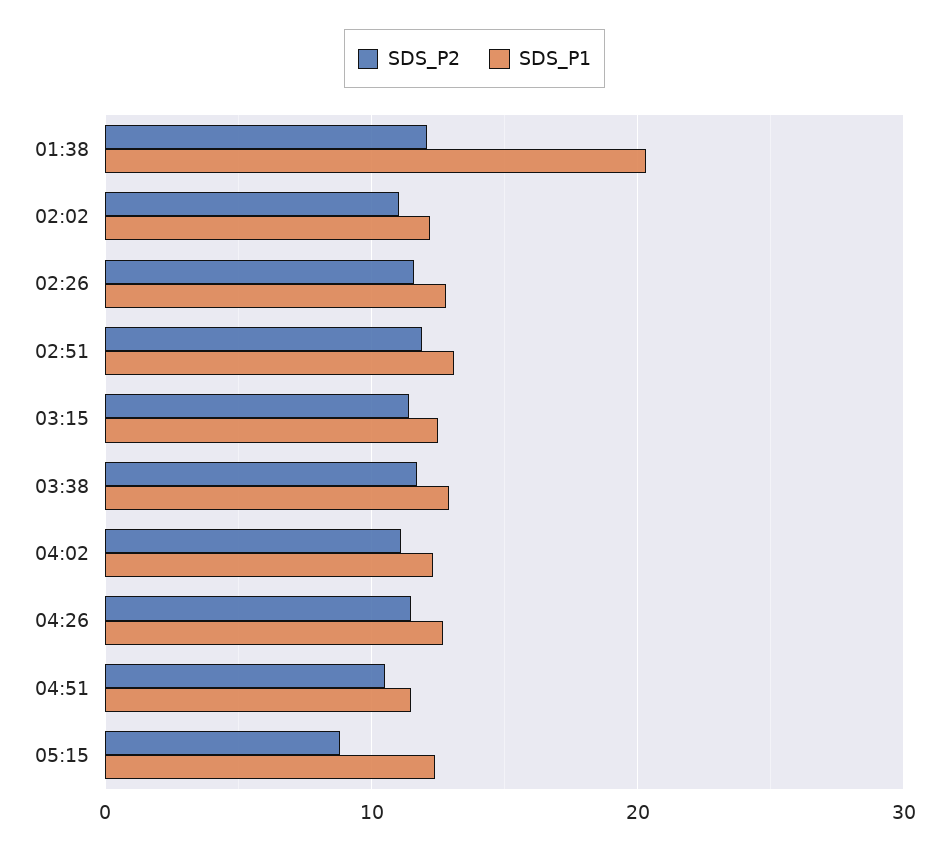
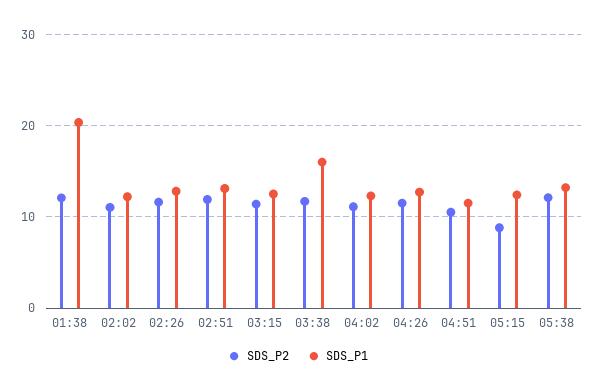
SDS_P1, 03:38: 13 -> 16
SDS_P2, 05:38: none -> 12
SDS_P1, 05:38: none -> 13

